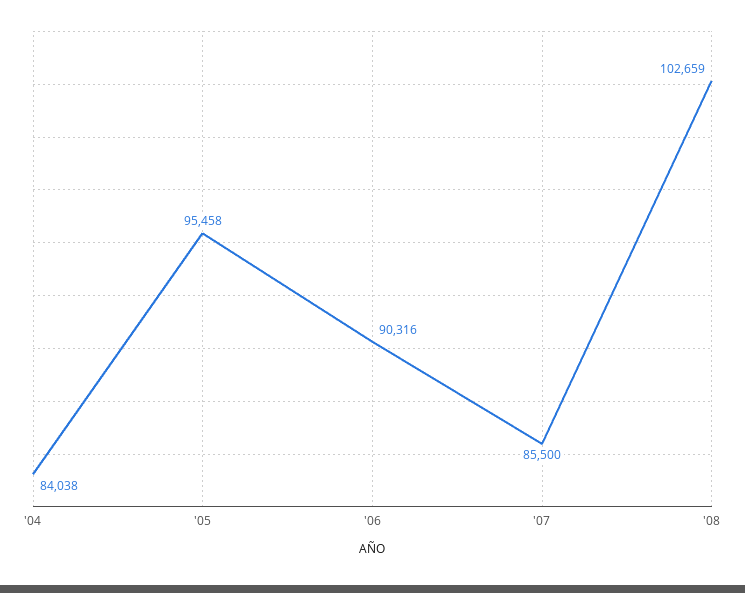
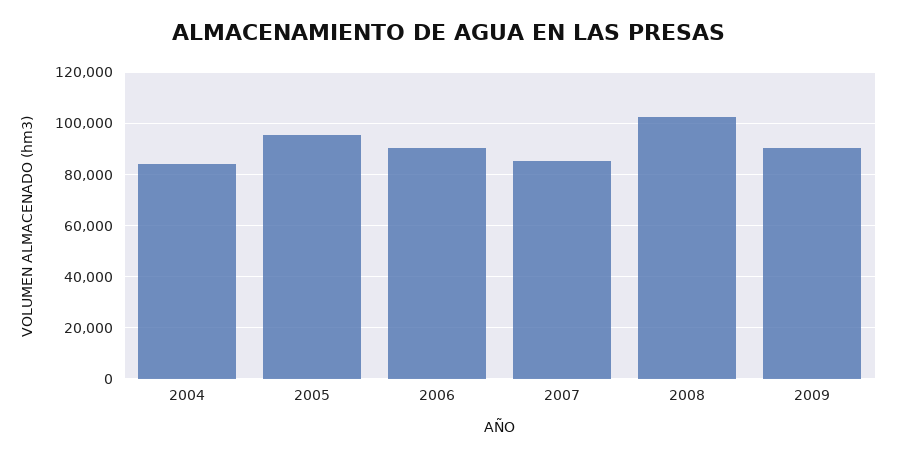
2009: none -> 90000

